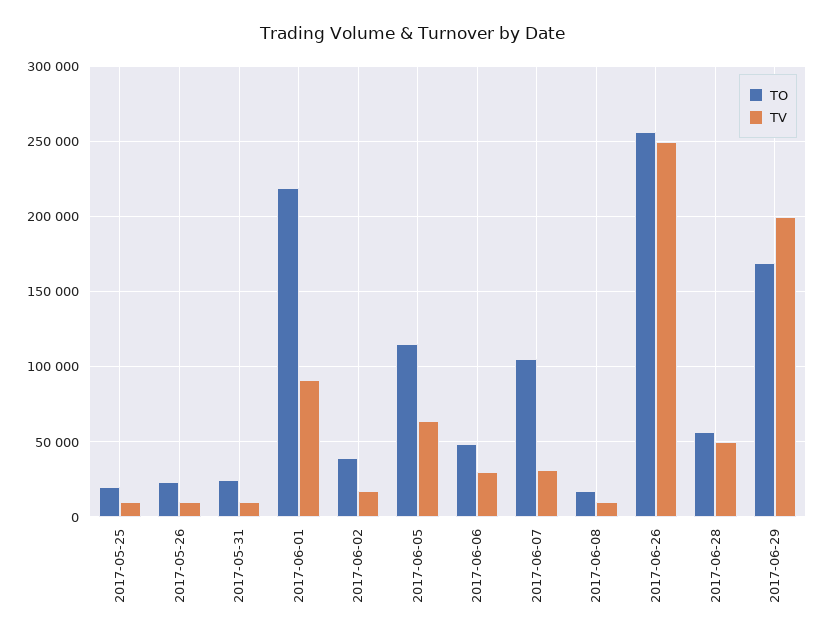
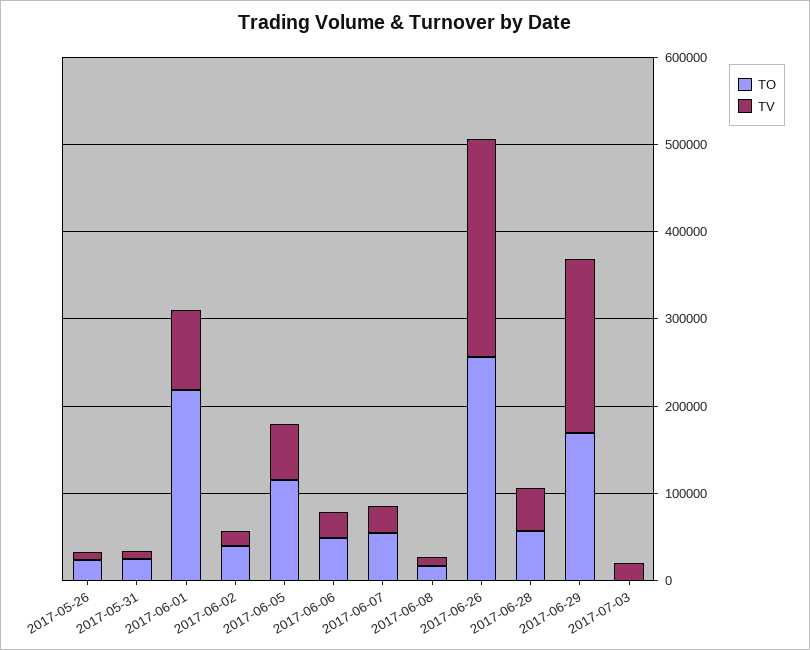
TO, 2017-05-25: 20000 -> none
TV, 2017-05-25: 10000 -> none
TO, 2017-06-07: 105000 -> 60000
TO, 2017-07-03: none -> 0
TV, 2017-07-03: none -> 20000

